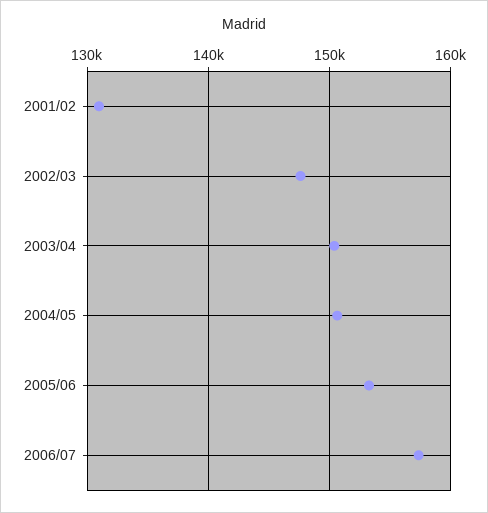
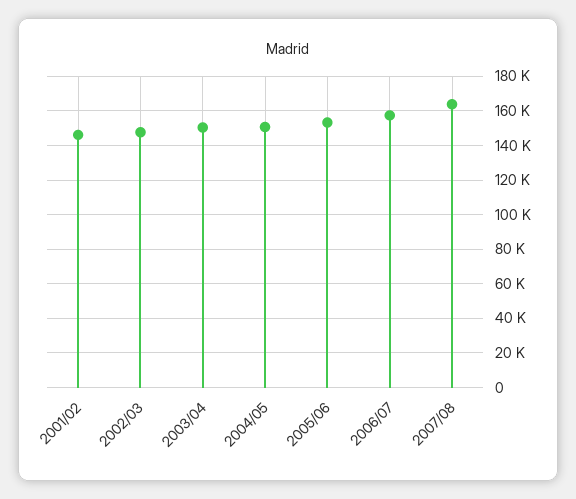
2001/02: 131000 -> 145000
2007/08: none -> 165000

